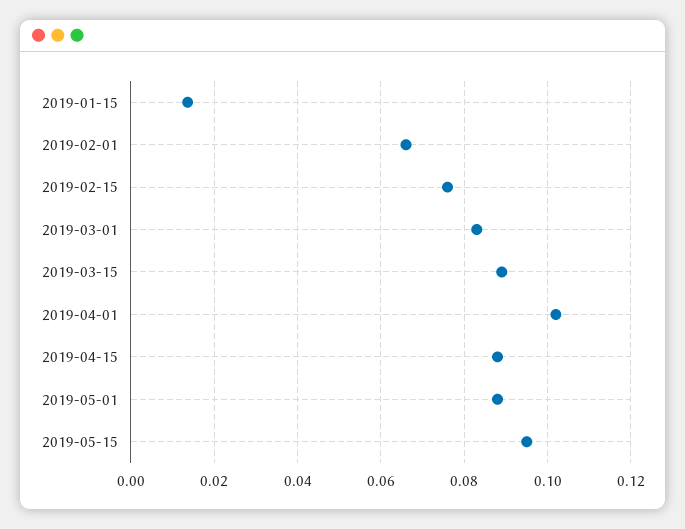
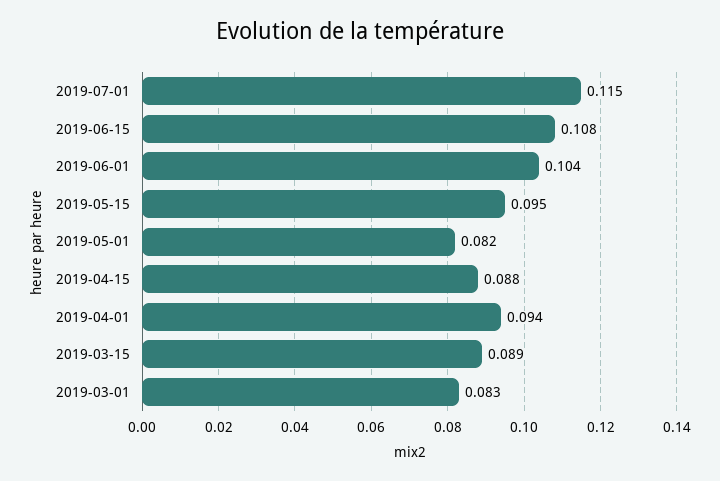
2019-01-15: 0.014 -> none
2019-02-01: 0.066 -> none
2019-02-15: 0.076 -> none
2019-04-01: 0.102 -> 0.094
2019-05-01: 0.088 -> 0.082
2019-07-01: none -> 0.115
2019-06-15: none -> 0.108
2019-06-01: none -> 0.104

